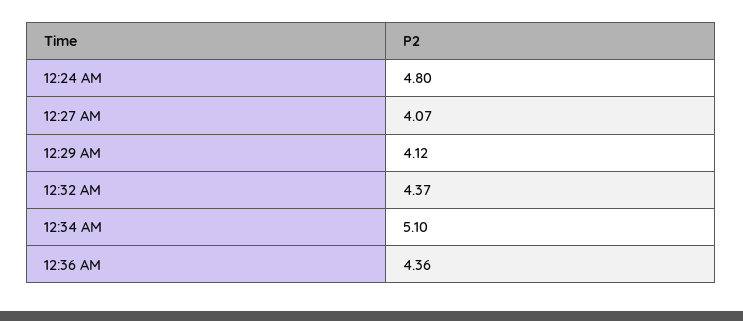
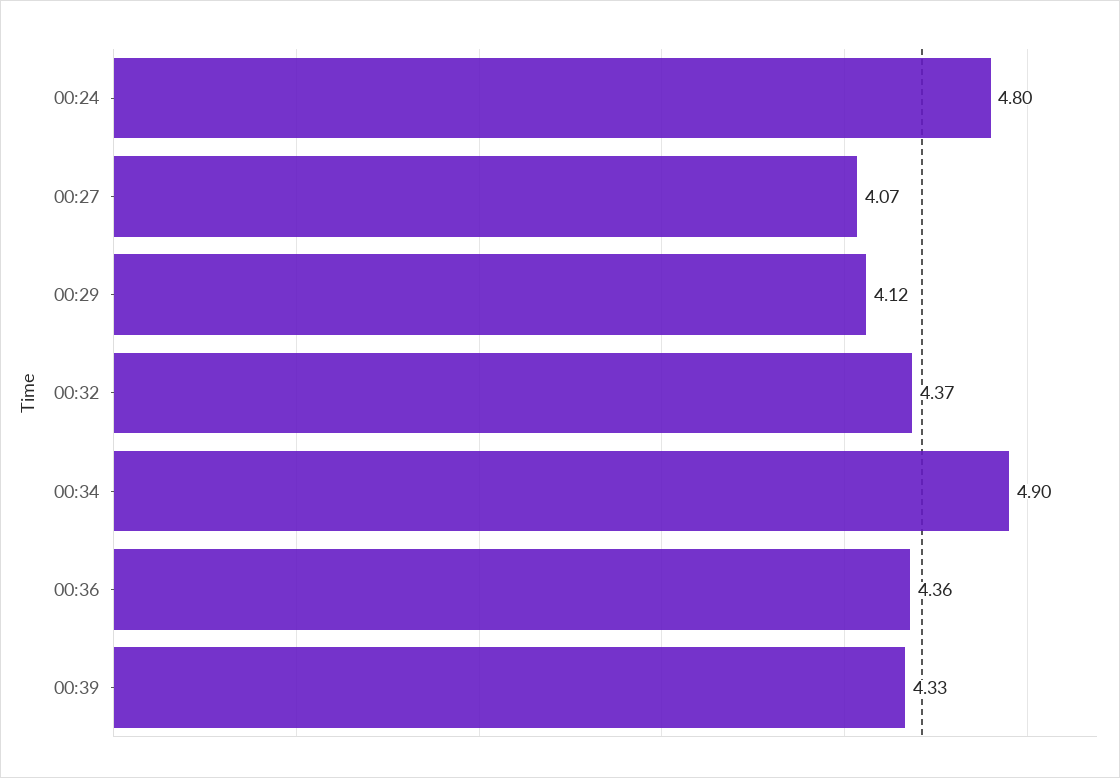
12:34 AM: 5.1 -> 4.9
00:39: none -> 4.33

